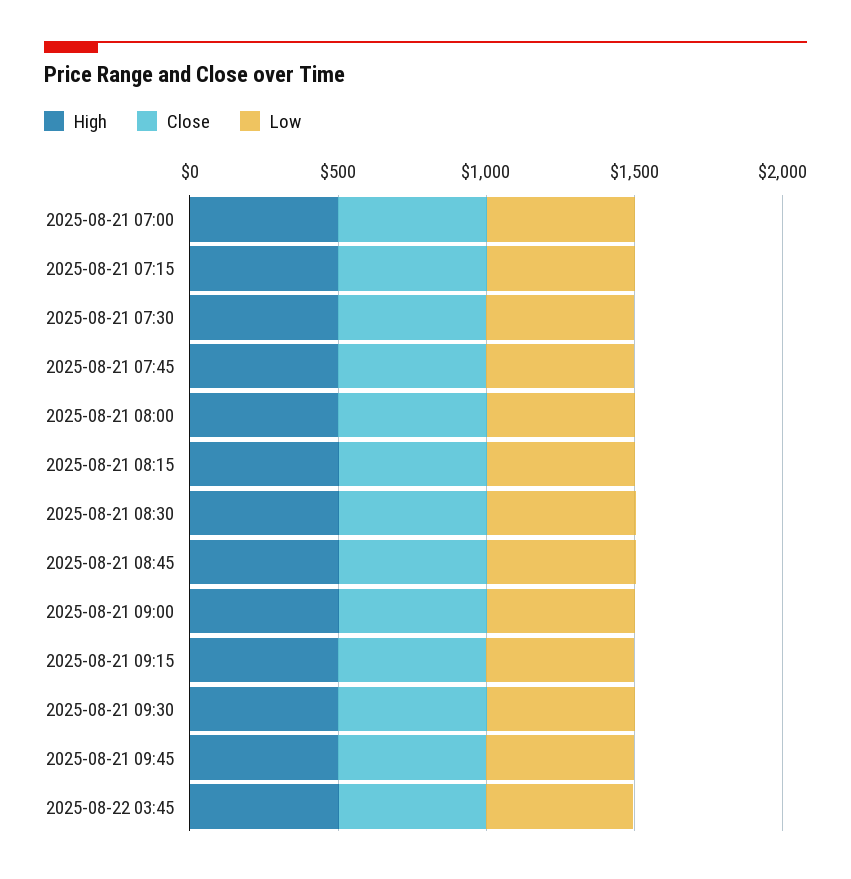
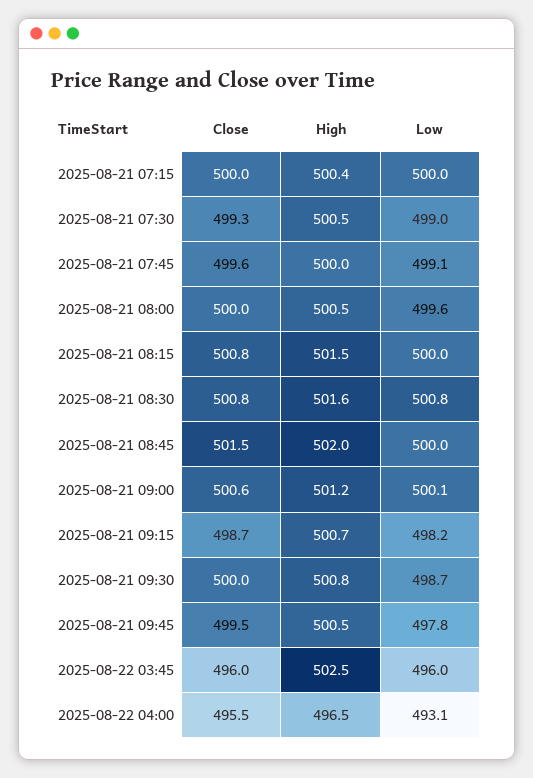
High, 2025-08-21 07:00: 500 -> none
Close, 2025-08-21 07:00: 500 -> none
Low, 2025-08-21 07:00: 500 -> none
Close, 2025-08-22 04:00: none -> 495.5
High, 2025-08-22 04:00: none -> 496.5
Low, 2025-08-22 04:00: none -> 493.1

